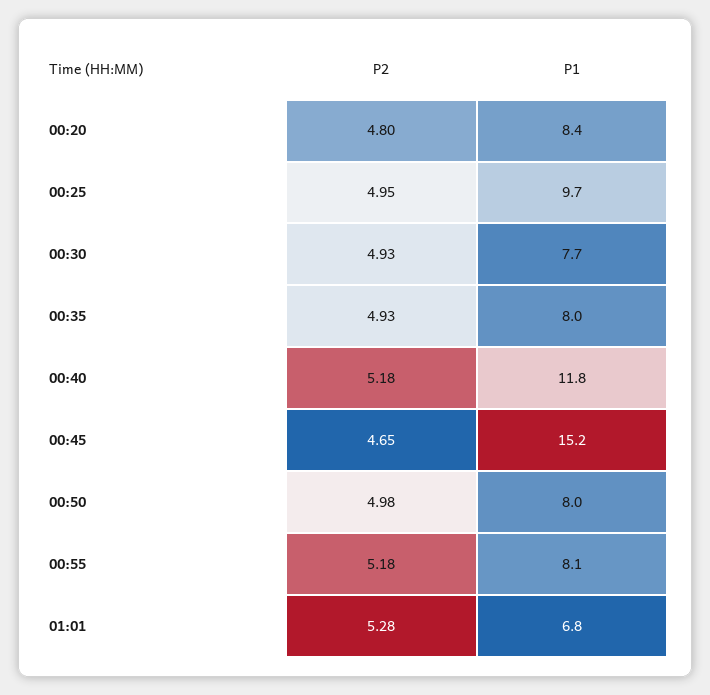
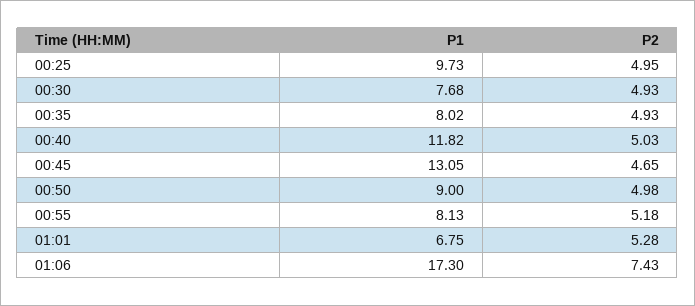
P2, 00:20: 4.8 -> none
P1, 00:20: 8.4 -> none
P2, 00:40: 5.18 -> 5.03
P1, 00:45: 15.2 -> 13.05
P1, 00:50: 8 -> 9
P1, 01:06: none -> 17.3
P2, 01:06: none -> 7.43

